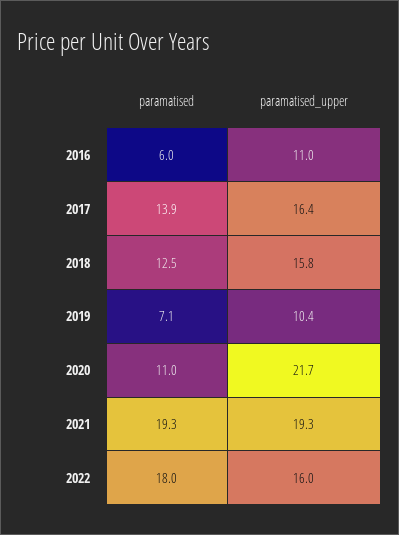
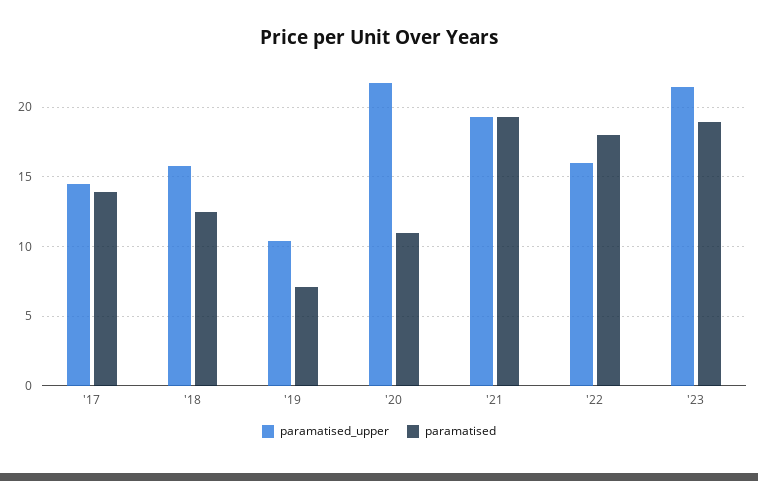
paramatised, 2016: 6 -> none
paramatised_upper, 2016: 11 -> none
paramatised_upper, 2017: 16.4 -> 14.5
paramatised_upper, '23: none -> 21.5
paramatised, '23: none -> 19

